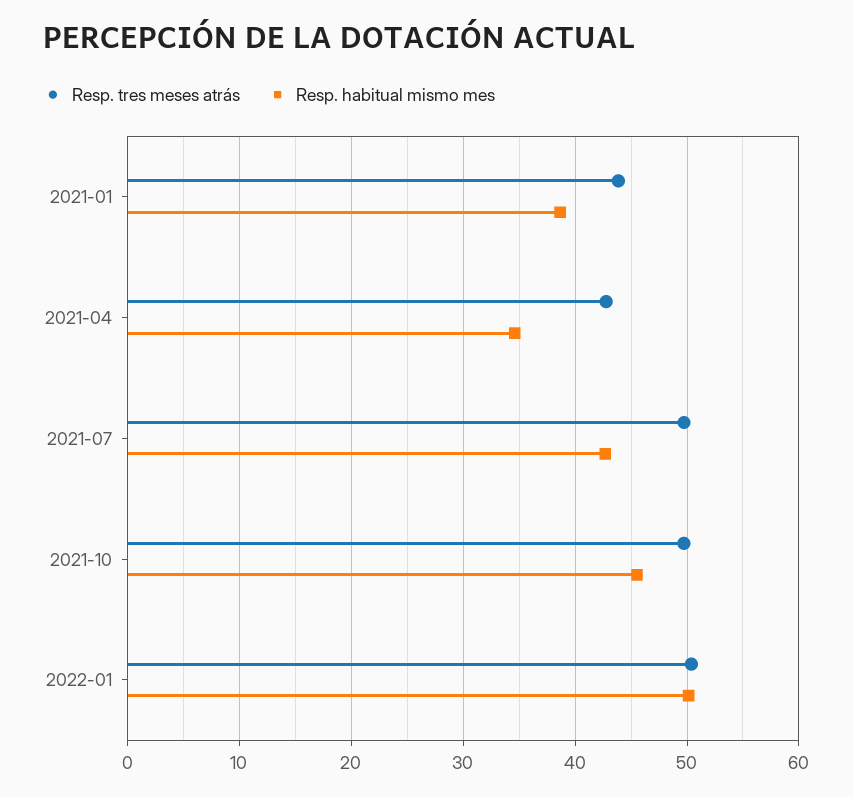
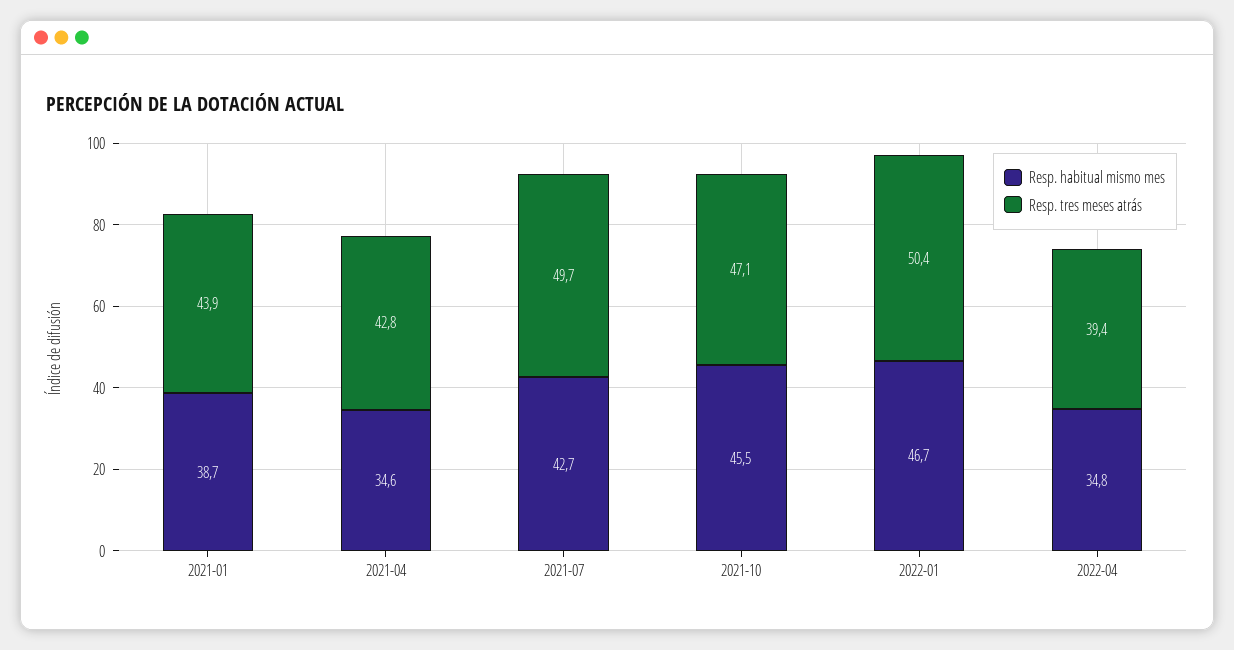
Resp. tres meses atrás, 2021-10: 50 -> 47.1
Resp. habitual mismo mes, 2022-01: 50 -> 46.7
Resp. habitual mismo mes, 2022-04: none -> 34.8
Resp. tres meses atrás, 2022-04: none -> 39.4

